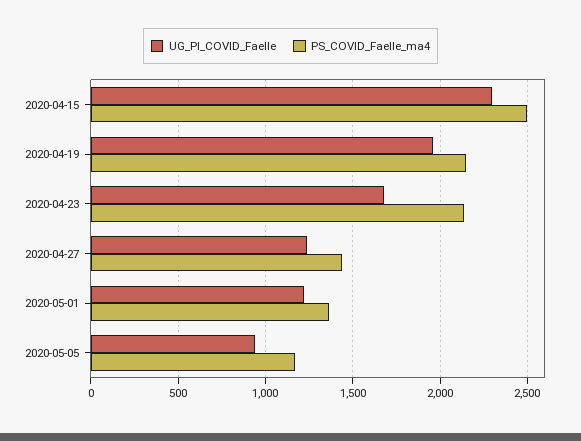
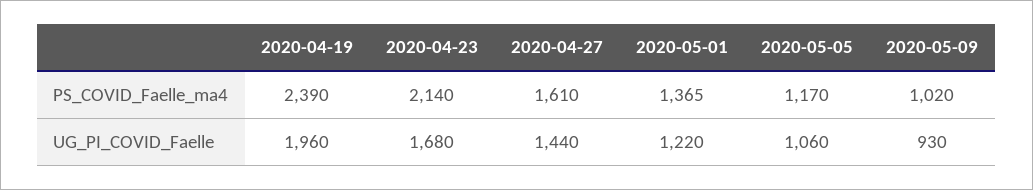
UG_PI_COVID_Faelle, 2020-04-15: 2300 -> none
PS_COVID_Faelle_ma4, 2020-04-15: 2500 -> none
PS_COVID_Faelle_ma4, 2020-04-19: 2150 -> 2390
UG_PI_COVID_Faelle, 2020-04-27: 1250 -> 1440
PS_COVID_Faelle_ma4, 2020-04-27: 1450 -> 1610
UG_PI_COVID_Faelle, 2020-05-05: 950 -> 1060
PS_COVID_Faelle_ma4, 2020-05-09: none -> 1020
UG_PI_COVID_Faelle, 2020-05-09: none -> 930

